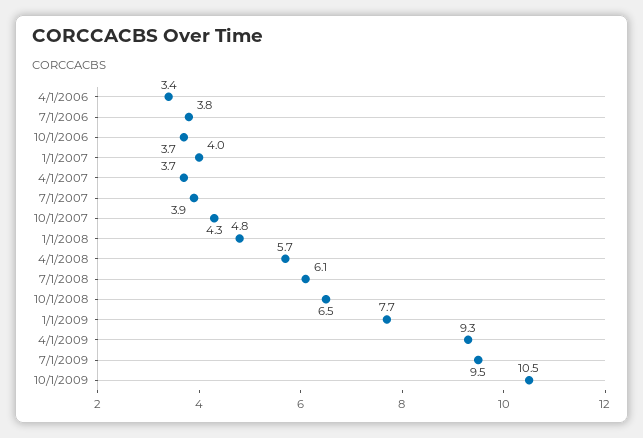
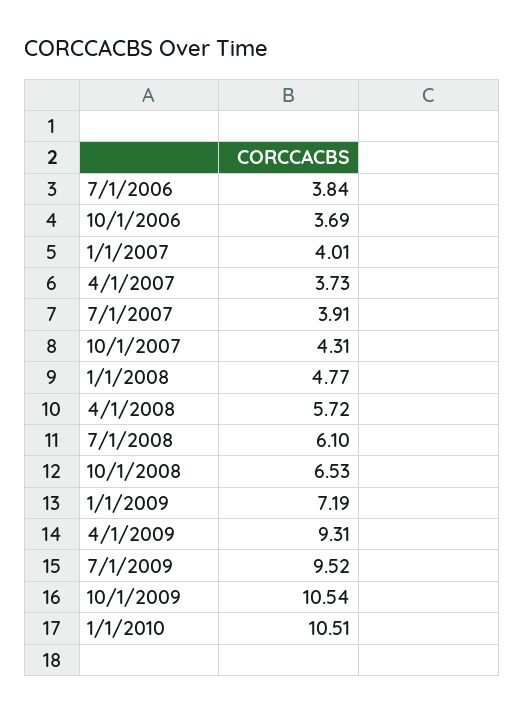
4/1/2006: 3.4 -> none
1/1/2009: 7.7 -> 7.19
1/1/2010: none -> 10.51

